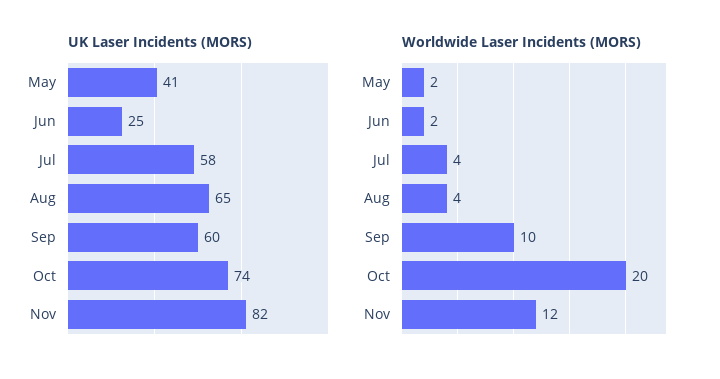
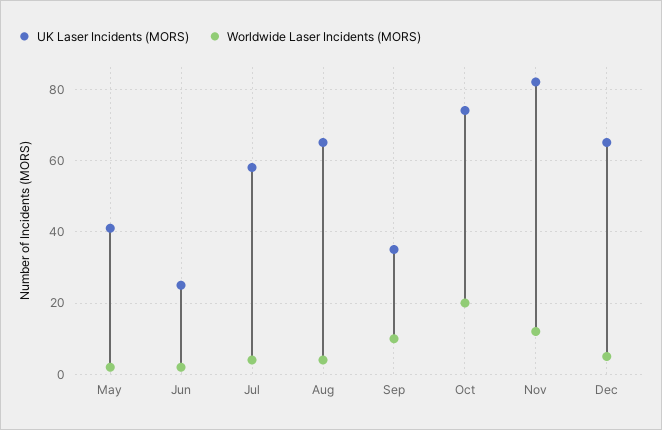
UK Laser Incidents (MORS), Sep: 60 -> 35
UK Laser Incidents (MORS), Dec: none -> 65
Worldwide Laser Incidents (MORS), Dec: none -> 5

